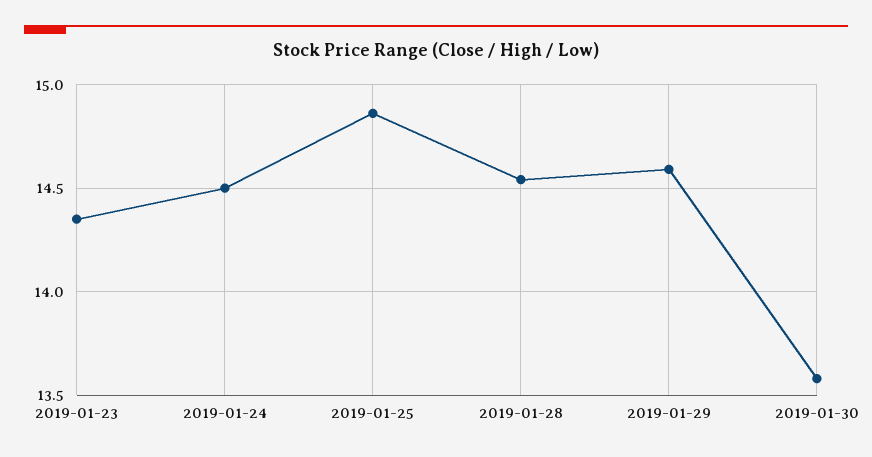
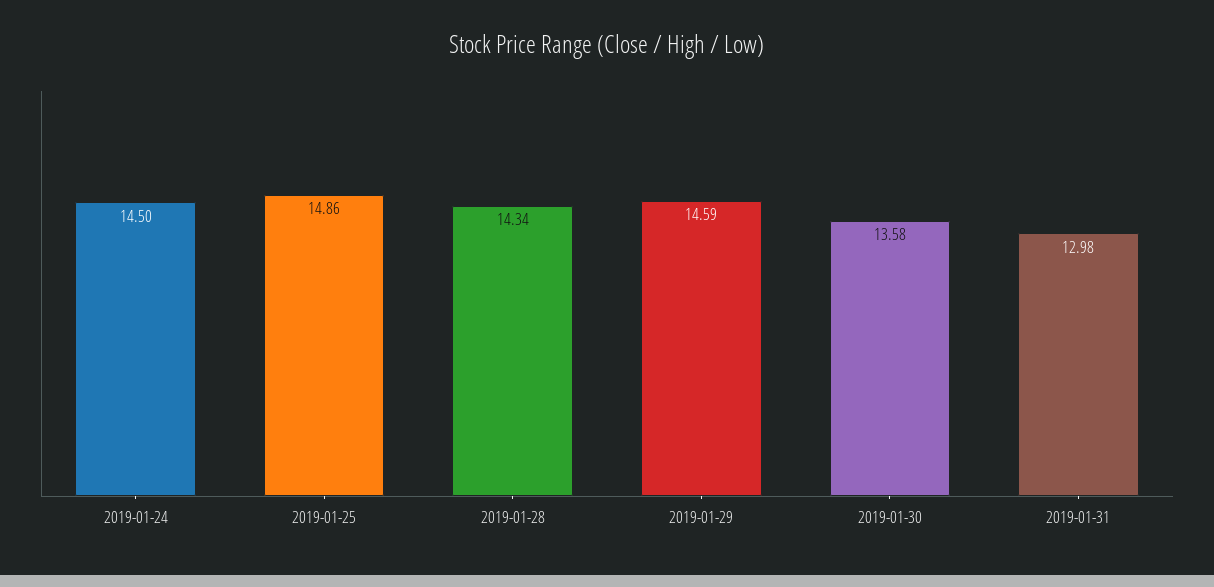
2019-01-23: 14.35 -> none
2019-01-28: 14.55 -> 14.34
2019-01-31: none -> 12.98

